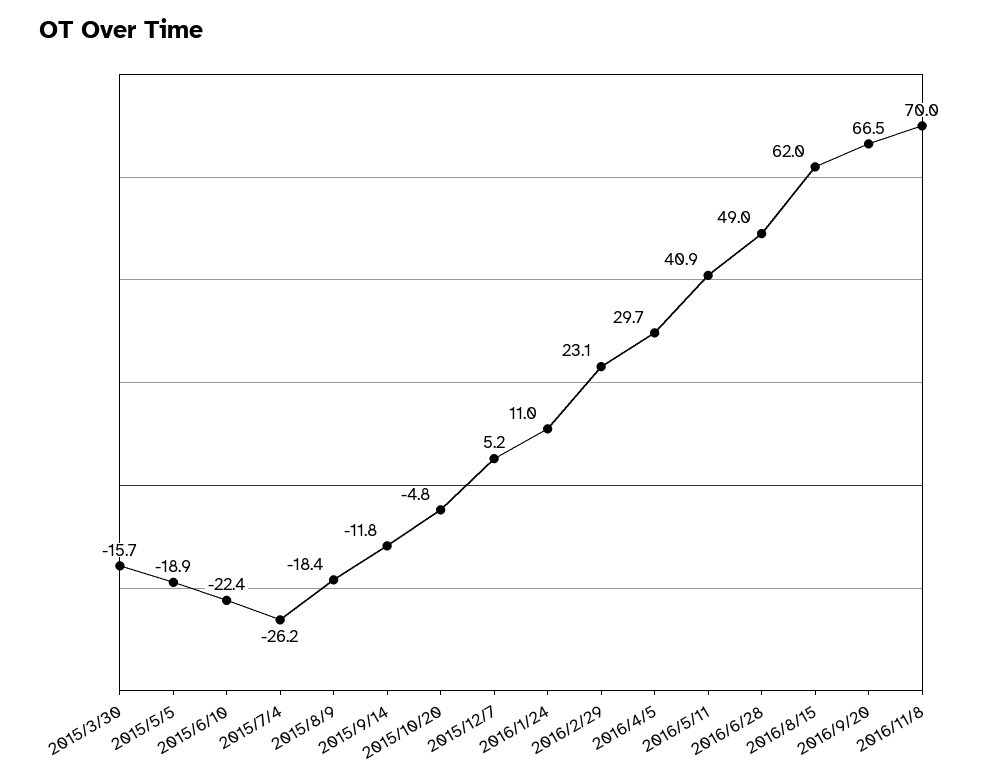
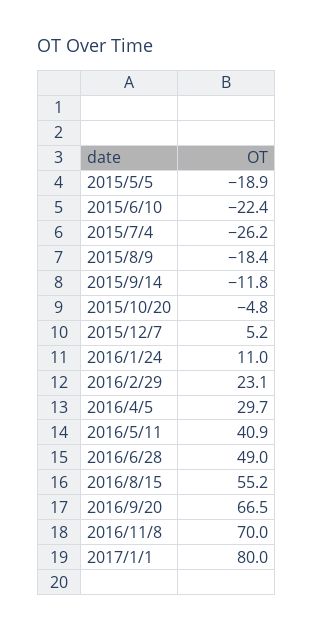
2015/3/30: -15.7 -> none
2016/8/15: 62 -> 55.2
2017/1/1: none -> 80

